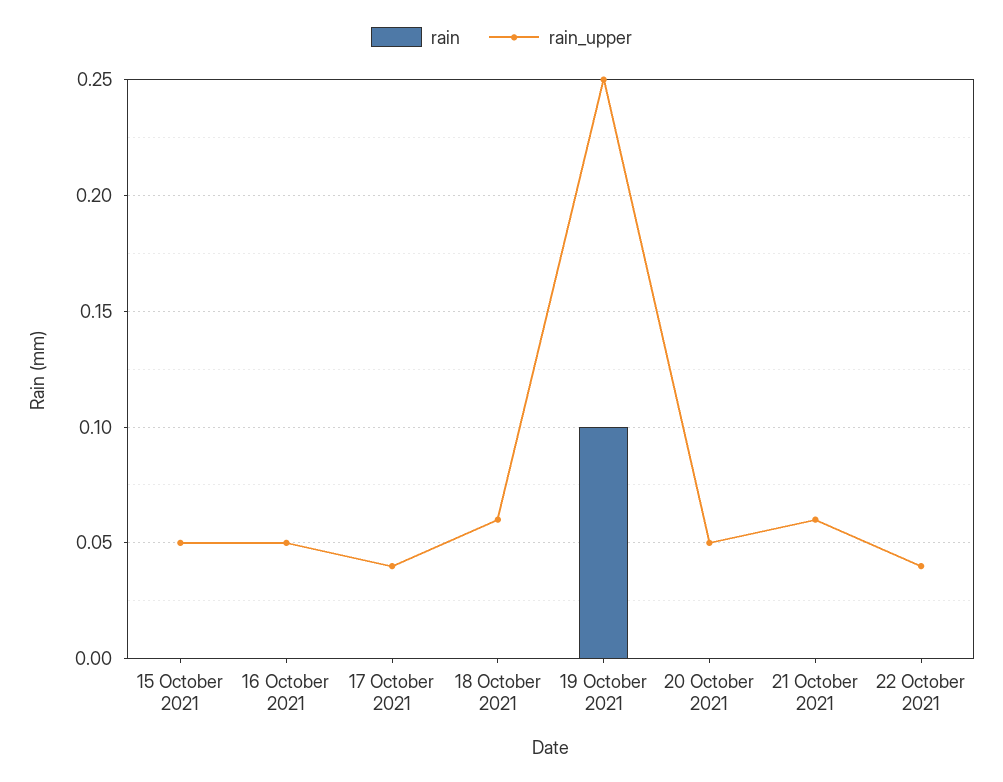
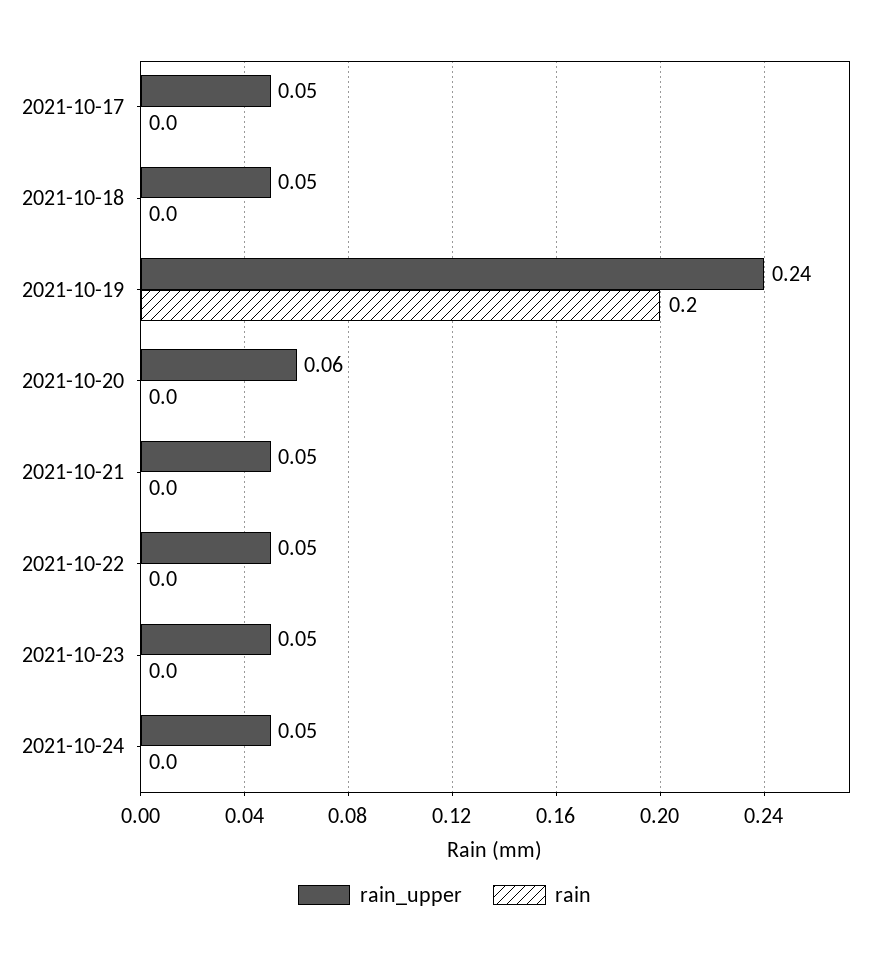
rain, 15 October 2021: 0 -> none
rain_upper, 15 October 2021: 0.05 -> none
rain, 16 October 2021: 0 -> none
rain_upper, 16 October 2021: 0.05 -> none
rain_upper, 17 October 2021: 0.04 -> 0.05
rain_upper, 18 October 2021: 0.06 -> 0.05
rain, 19 October 2021: 0.1 -> 0.2
rain_upper, 19 October 2021: 0.25 -> 0.24
rain_upper, 20 October 2021: 0.05 -> 0.06
rain_upper, 21 October 2021: 0.06 -> 0.05
rain_upper, 22 October 2021: 0.04 -> 0.05
rain_upper, 2021-10-23: none -> 0.05
rain, 2021-10-23: none -> 0
rain_upper, 2021-10-24: none -> 0.05
rain, 2021-10-24: none -> 0

